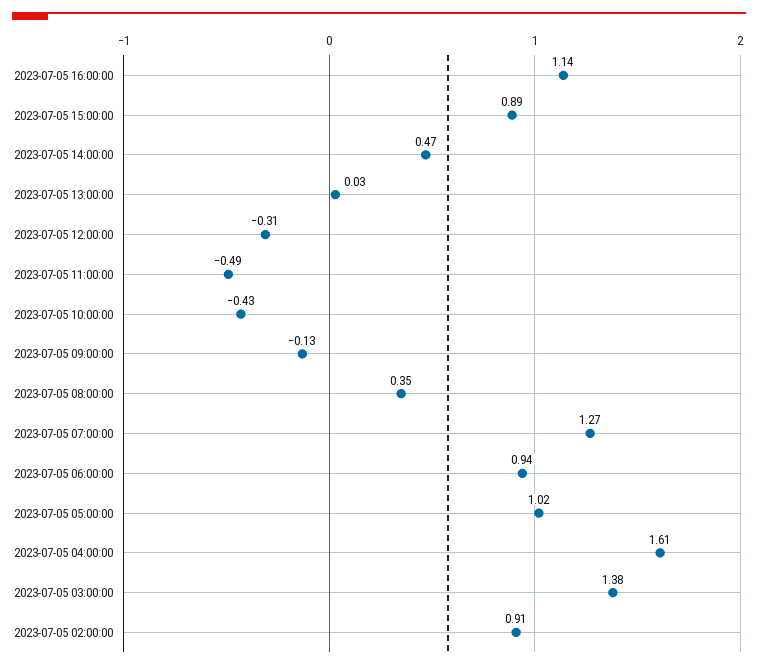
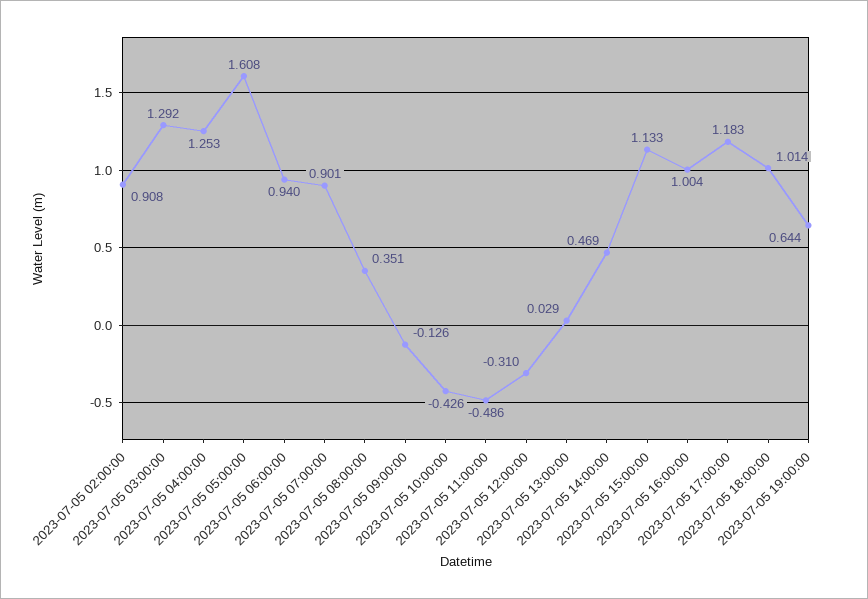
2023-07-05 16:00:00: 1.14 -> 1.004
2023-07-05 15:00:00: 0.89 -> 1.133
2023-07-05 07:00:00: 1.27 -> 0.901
2023-07-05 05:00:00: 1.02 -> 1.608
2023-07-05 04:00:00: 1.61 -> 1.253
2023-07-05 03:00:00: 1.38 -> 1.292
2023-07-05 17:00:00: none -> 1.183
2023-07-05 18:00:00: none -> 1.014
2023-07-05 19:00:00: none -> 0.644

